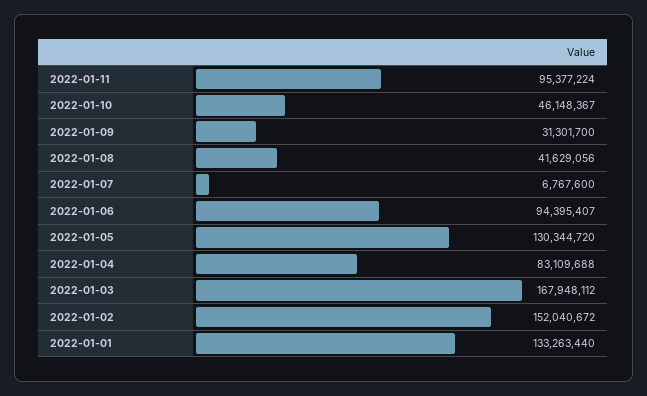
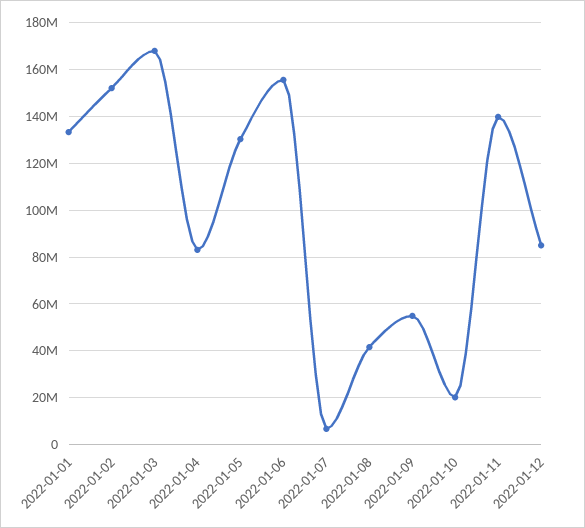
2022-01-11: 95377224 -> 140000000
2022-01-10: 46148367 -> 20000000
2022-01-09: 31301700 -> 55000000
2022-01-06: 94395407 -> 155000000
2022-01-12: none -> 85000000

